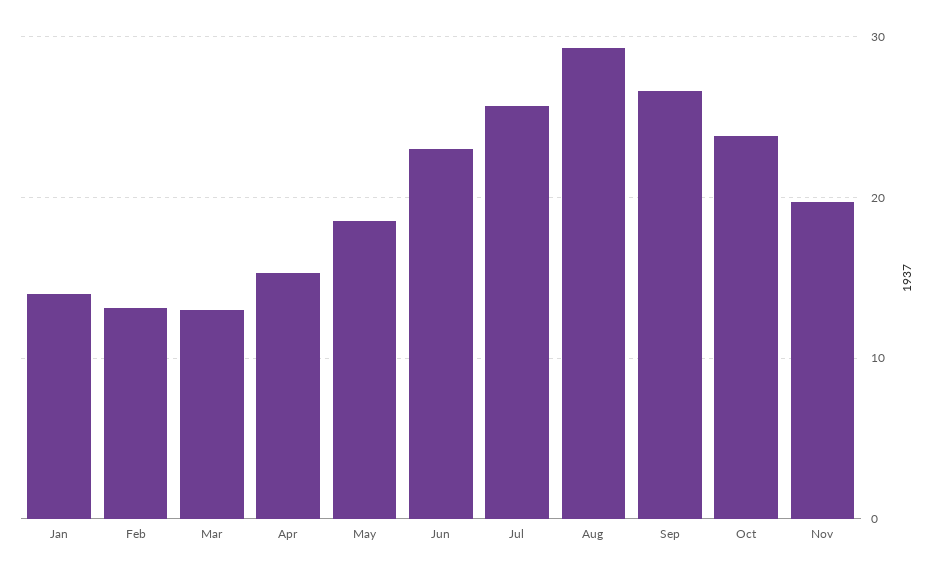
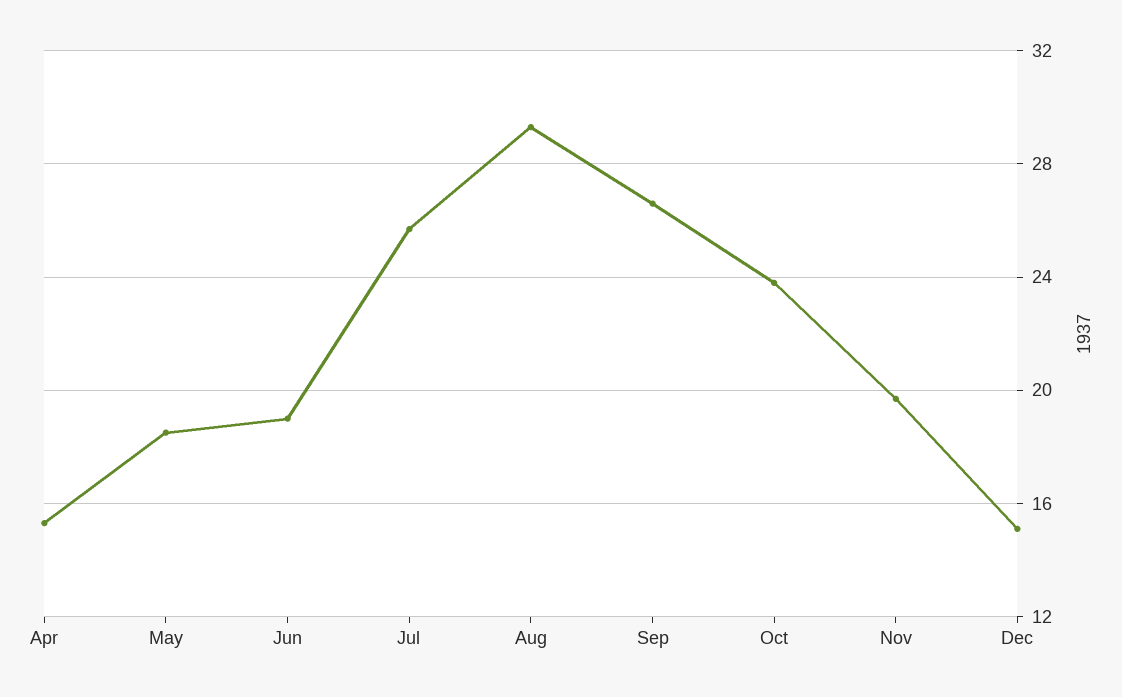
Jan: 14 -> none
Feb: 13 -> none
Mar: 13 -> none
Jun: 23 -> 19
Dec: none -> 15

